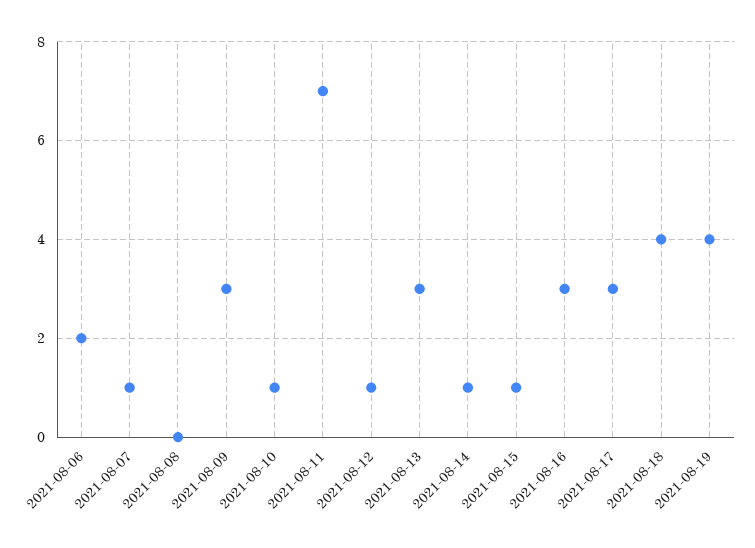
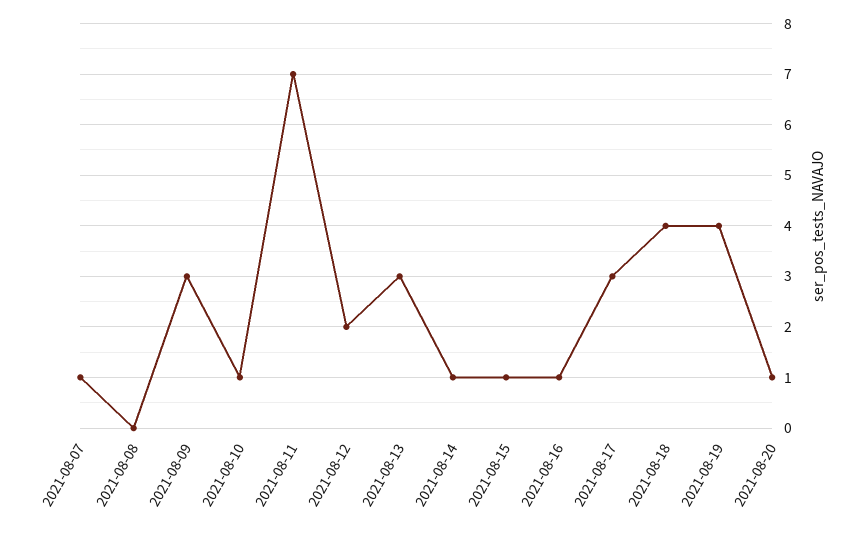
2021-08-06: 2 -> none
2021-08-12: 1 -> 2
2021-08-16: 3 -> 1
2021-08-20: none -> 1

